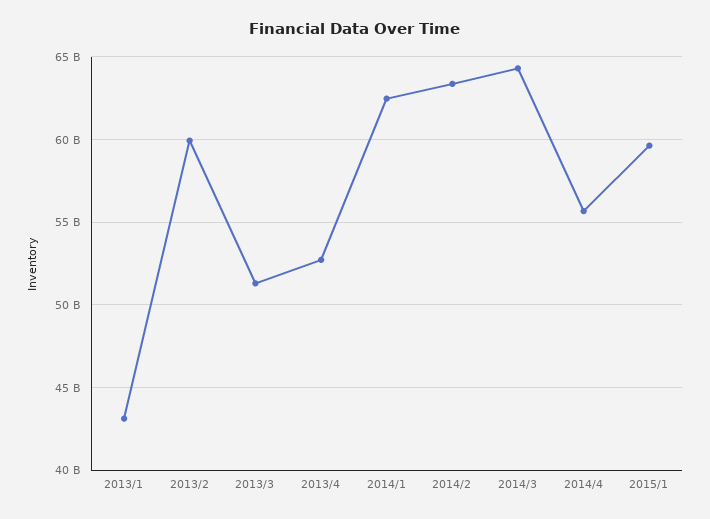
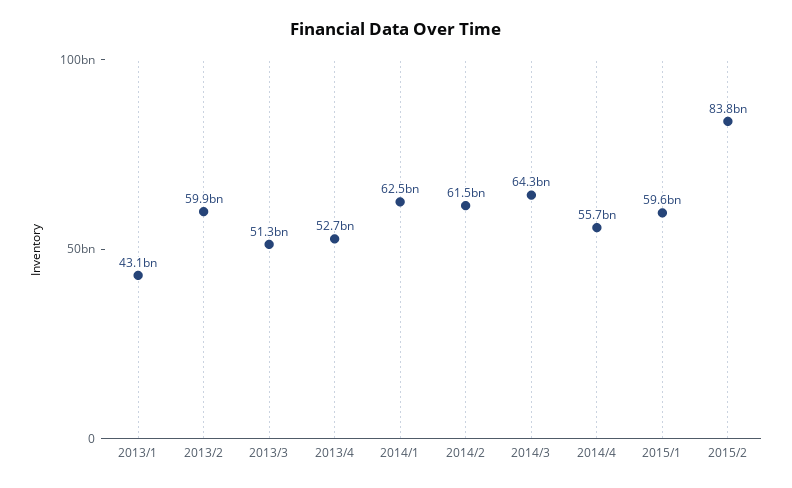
2014/2: 63500000000 -> 61500000000
2015/2: none -> 83800000000

